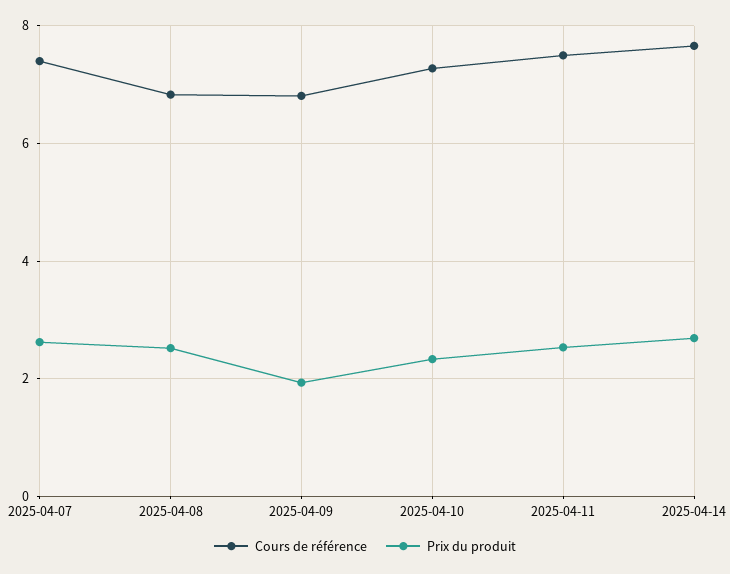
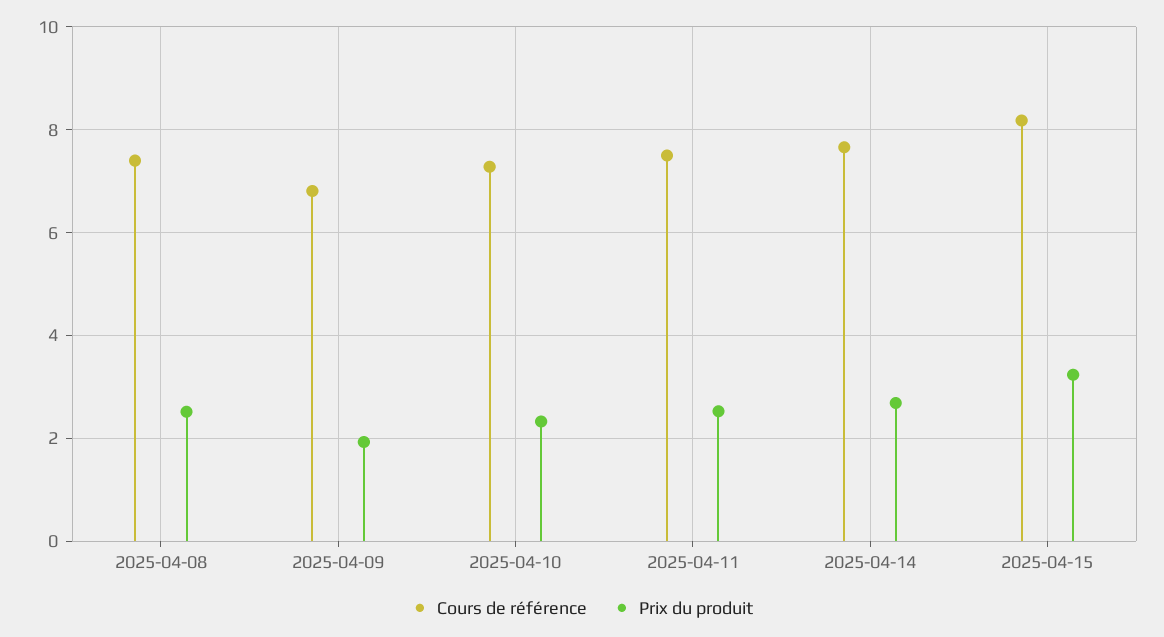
Cours de référence, 2025-04-07: 7.4 -> none
Prix du produit, 2025-04-07: 2.6 -> none
Cours de référence, 2025-04-08: 6.8 -> 7.4
Cours de référence, 2025-04-15: none -> 8.2
Prix du produit, 2025-04-15: none -> 3.2

